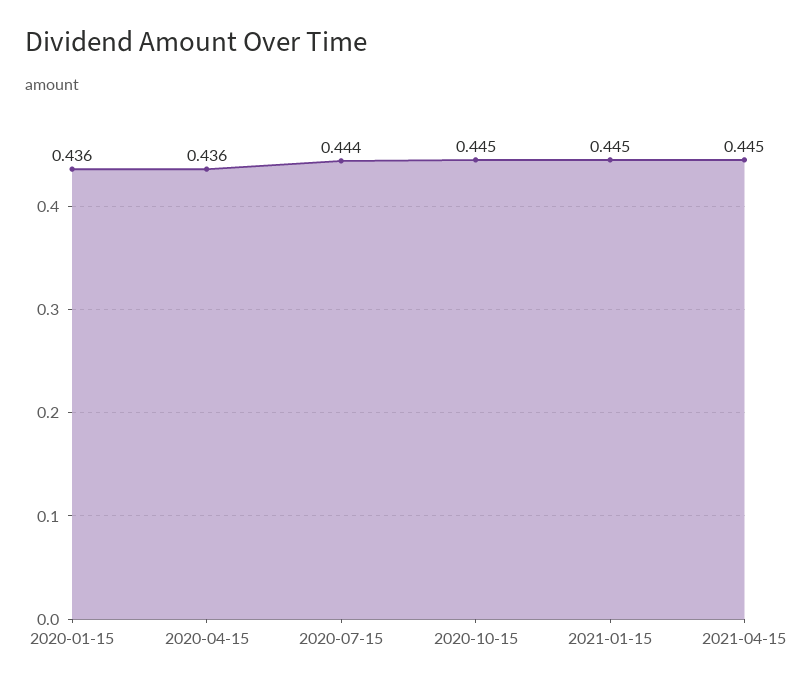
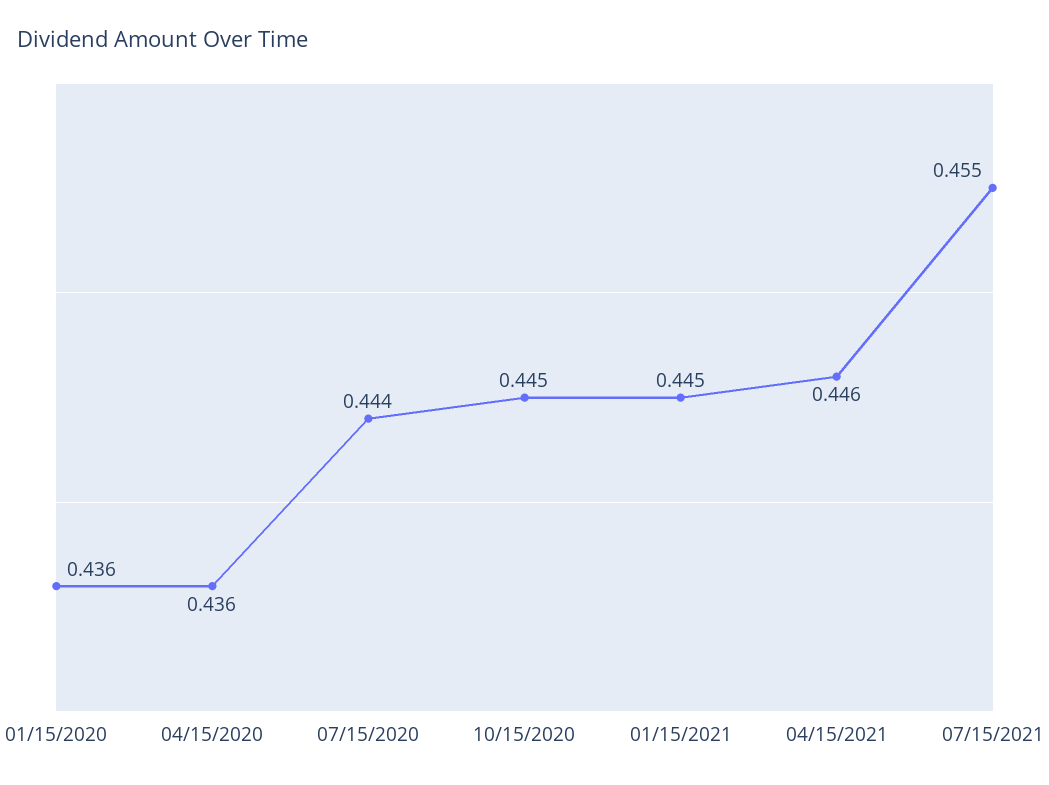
2021-04-15: 0.445 -> 0.446
07/15/2021: none -> 0.455

